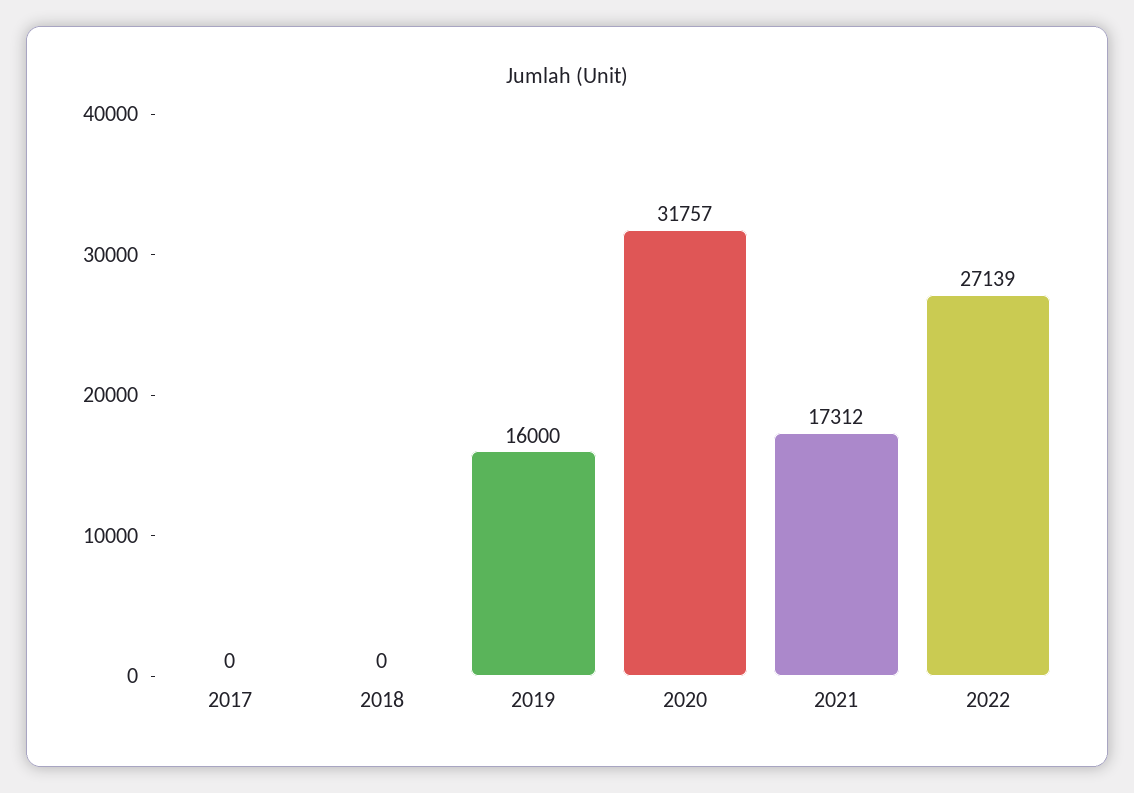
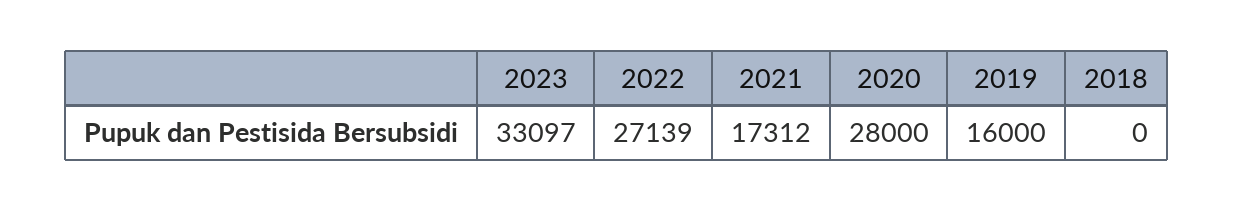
2017: 0 -> none
2020: 31757 -> 28000
2023: none -> 33097

